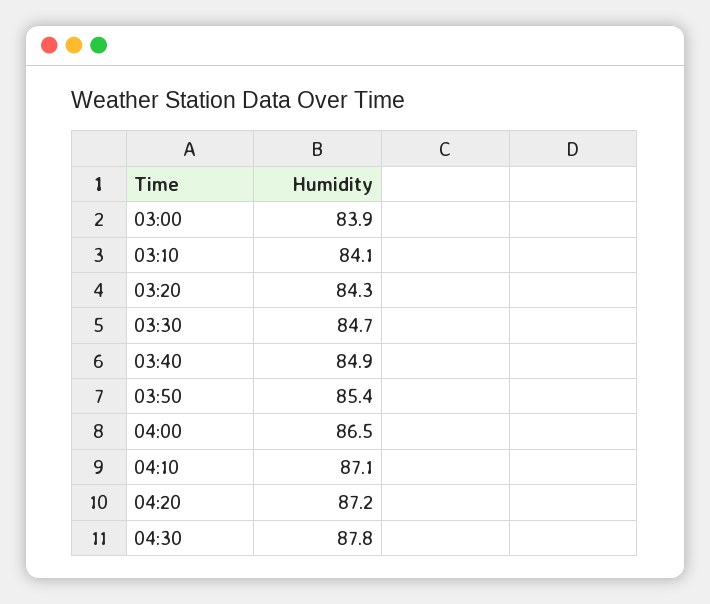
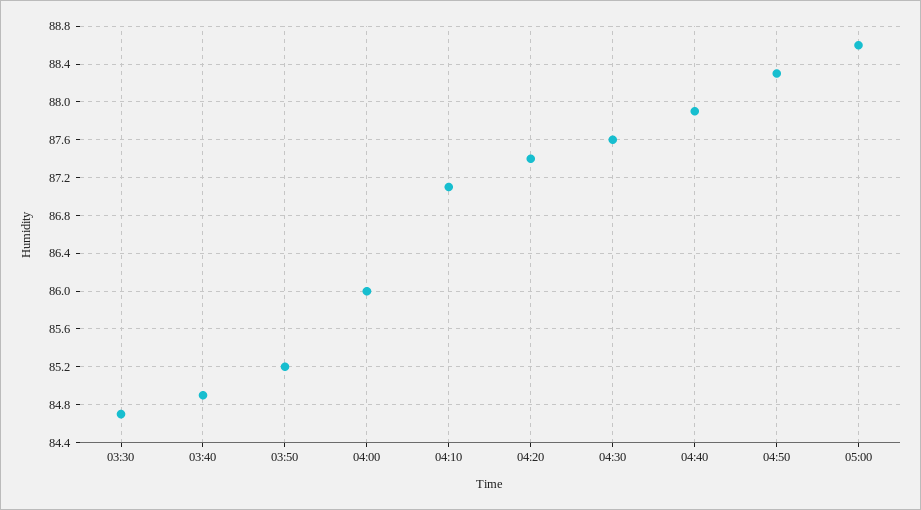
03:00: 83.9 -> none
03:10: 84.1 -> none
03:20: 84.3 -> none
03:50: 85.4 -> 85.2
04:00: 86.5 -> 86
04:20: 87.2 -> 87.4
04:30: 87.8 -> 87.6
04:40: none -> 87.9
04:50: none -> 88.3
05:00: none -> 88.6

